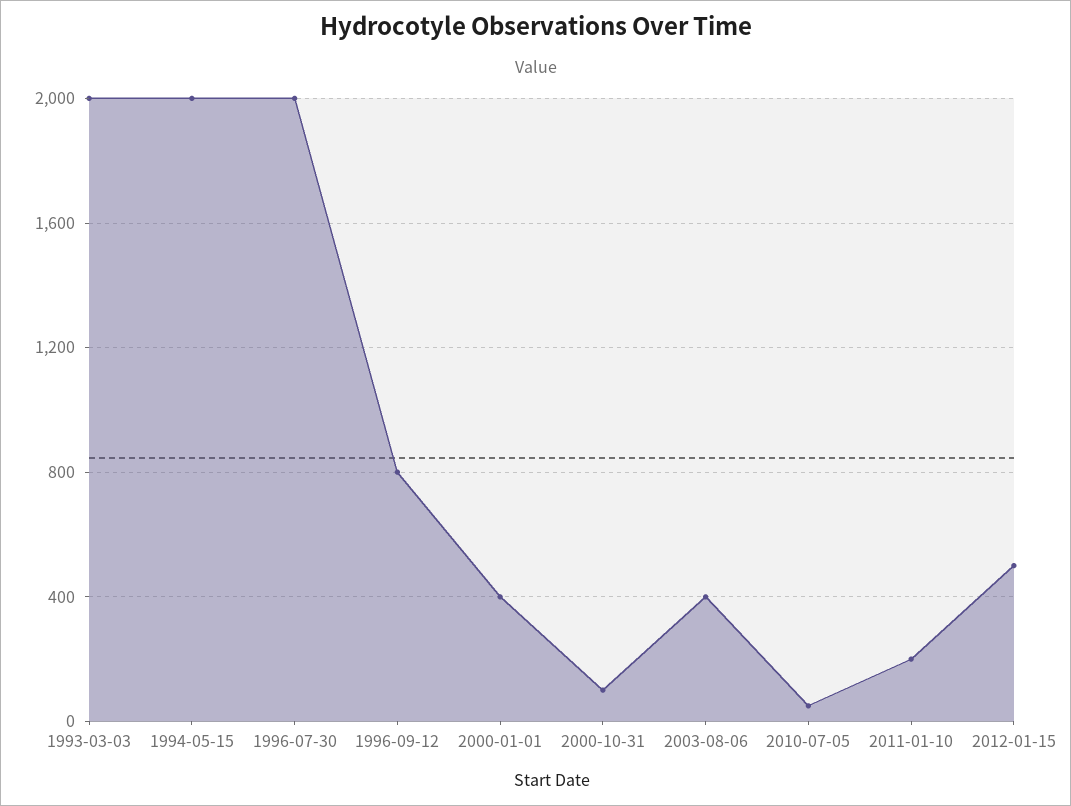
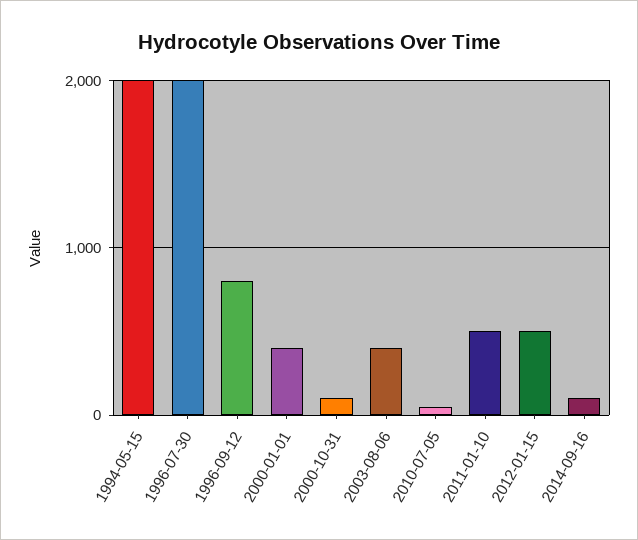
1993-03-03: 2000 -> none
2011-01-10: 200 -> 500
2014-09-16: none -> 100

